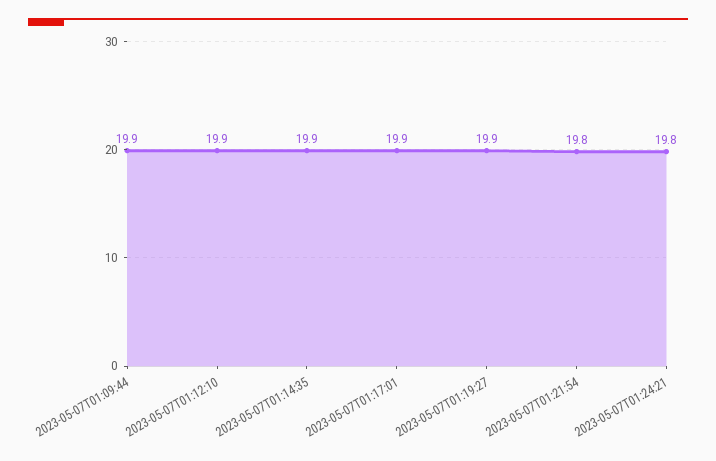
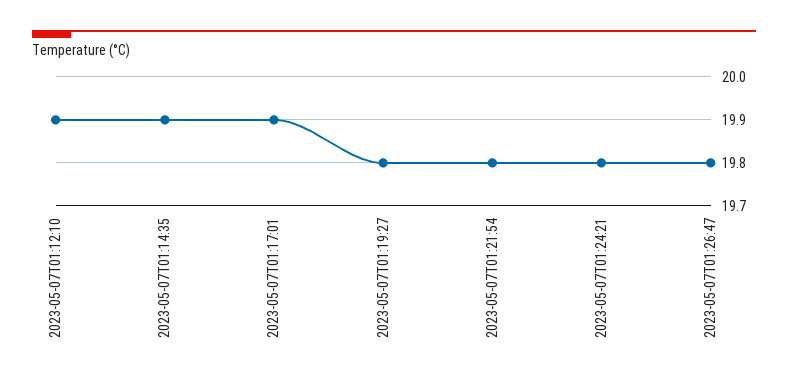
2023-05-07T01:09:44: 19.9 -> none
2023-05-07T01:19:27: 19.9 -> 19.8
2023-05-07T01:26:47: none -> 19.8

